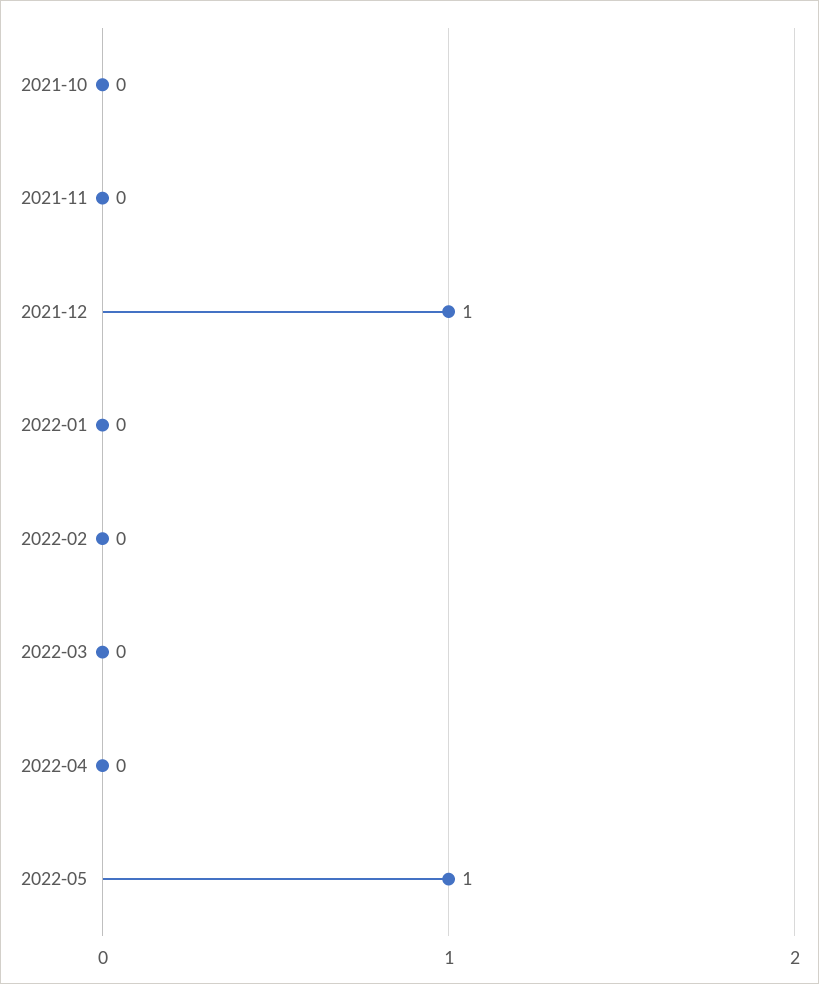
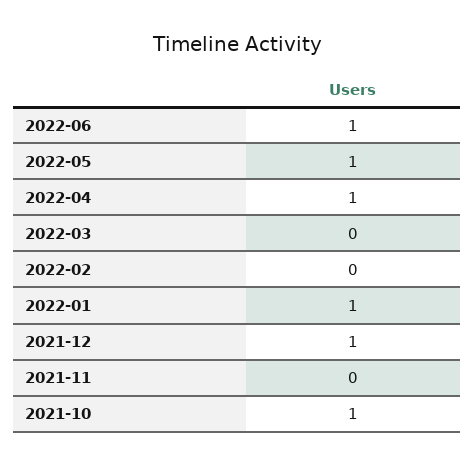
2021-10: 0 -> 1
2022-01: 0 -> 1
2022-04: 0 -> 1
2022-06: none -> 1

